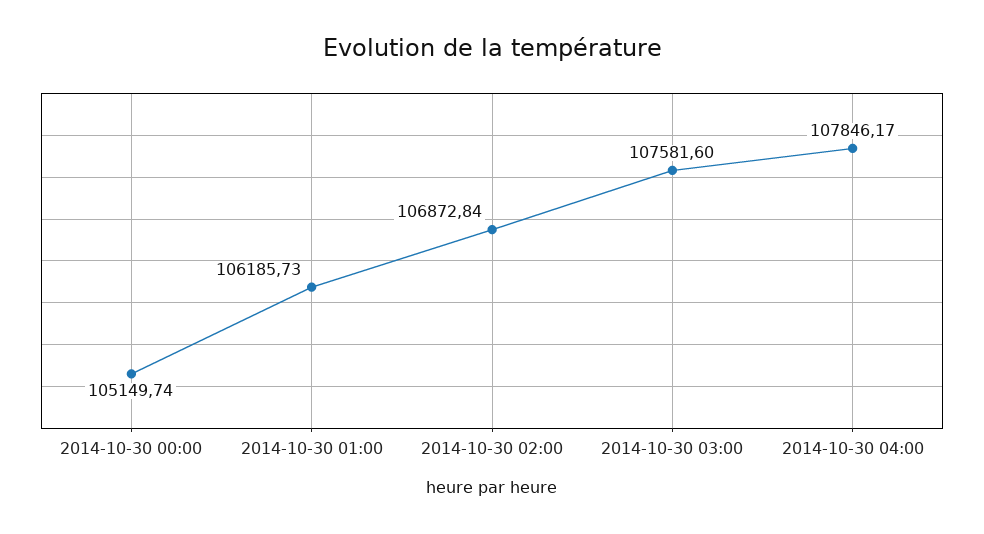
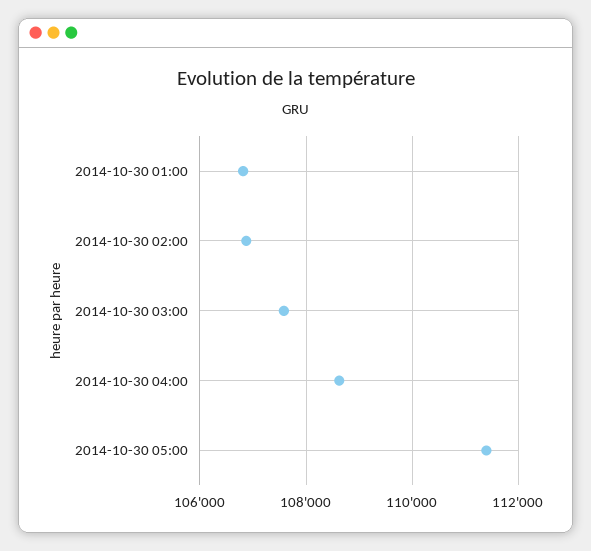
2014-10-30 00:00: 105149.74 -> none
2014-10-30 01:00: 106185.73 -> 106800
2014-10-30 04:00: 107846.17 -> 108600
2014-10-30 05:00: none -> 111400

